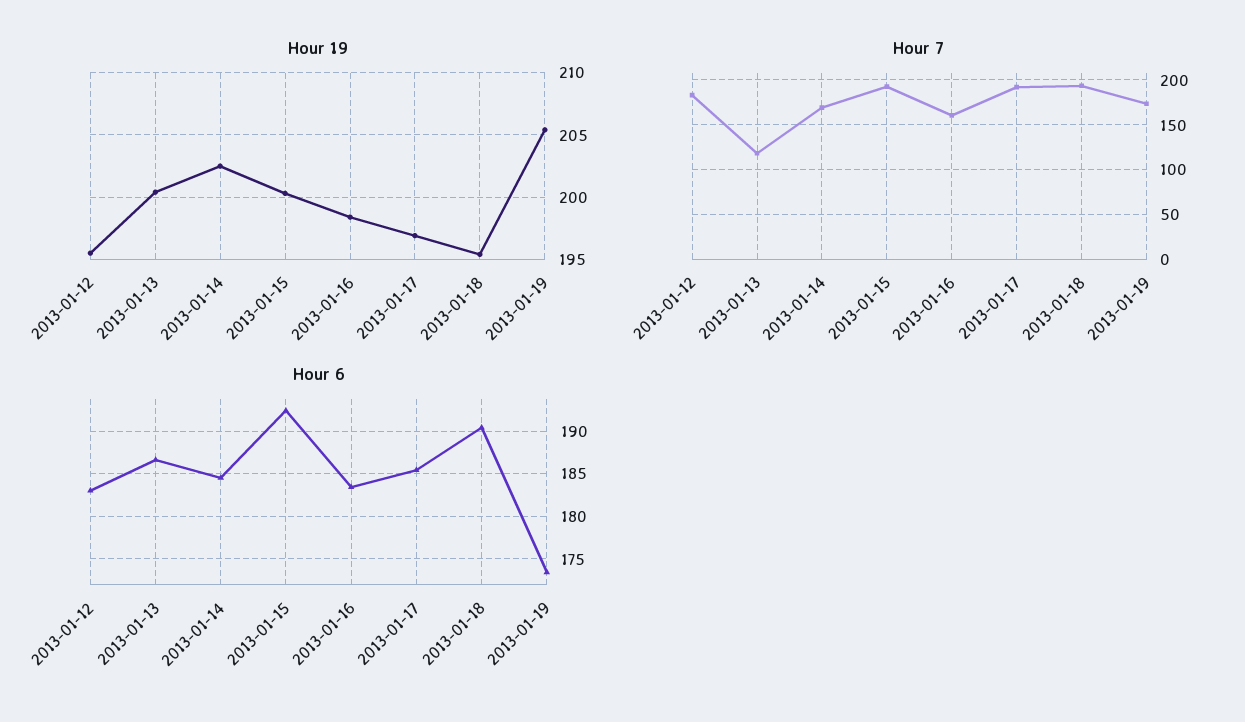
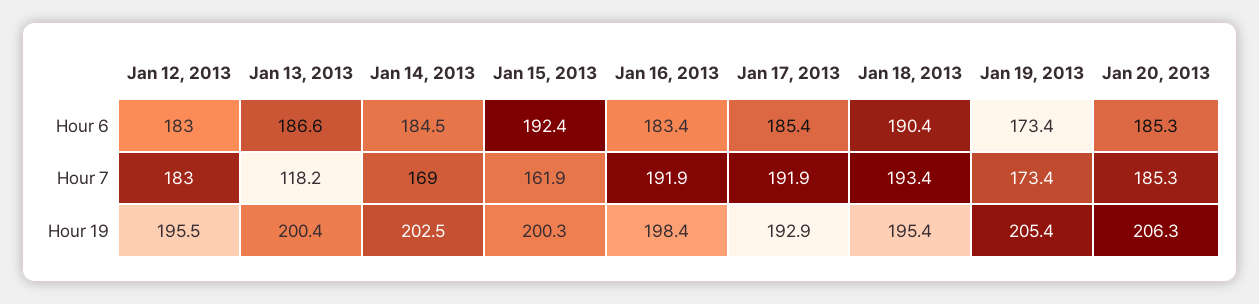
Hour 19, 2013-01-17: 197 -> 192.9
Hour 7, 2013-01-15: 190 -> 161.9
Hour 7, 2013-01-16: 160 -> 191.9
Hour 6, Jan 20, 2013: none -> 185.3
Hour 7, Jan 20, 2013: none -> 185.3
Hour 19, Jan 20, 2013: none -> 206.3

